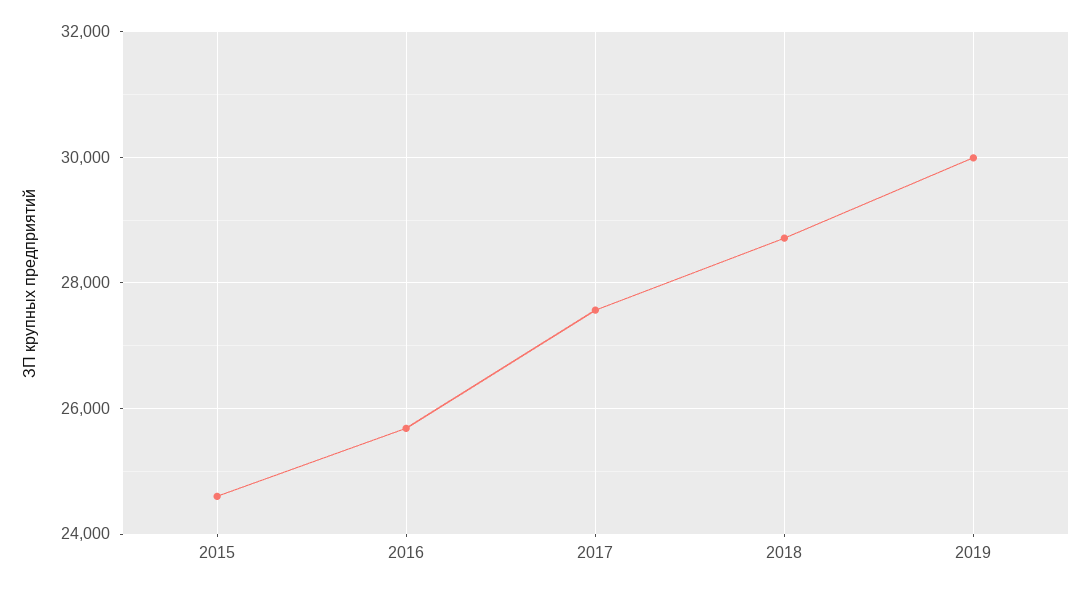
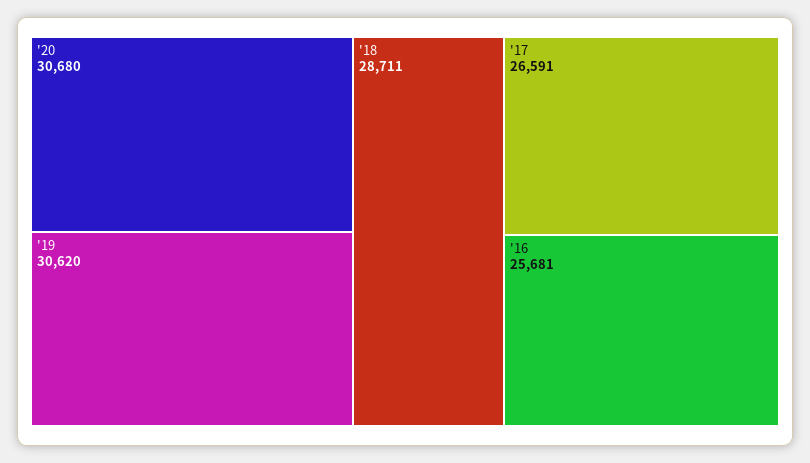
2015: 24600 -> none
2017: 27600 -> 26591
2019: 30000 -> 30620
'20: none -> 30680

